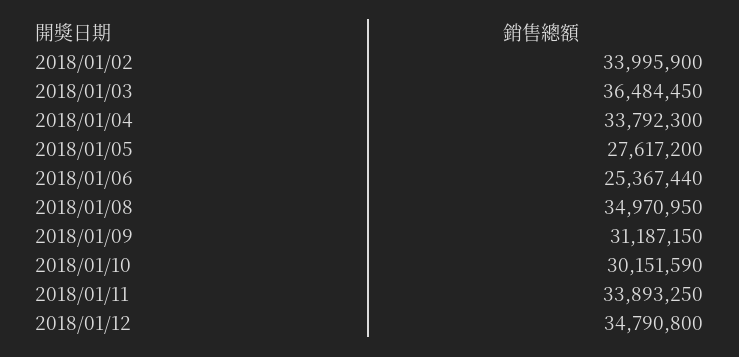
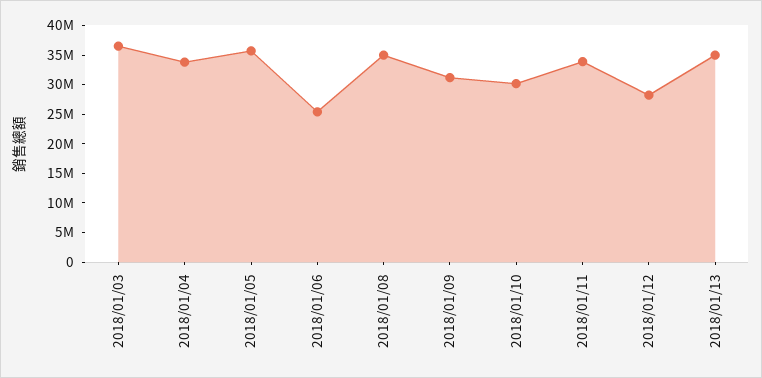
2018/01/02: 33995900 -> none
2018/01/05: 27617200 -> 35000000
2018/01/12: 34790800 -> 27500000
2018/01/13: none -> 35000000

